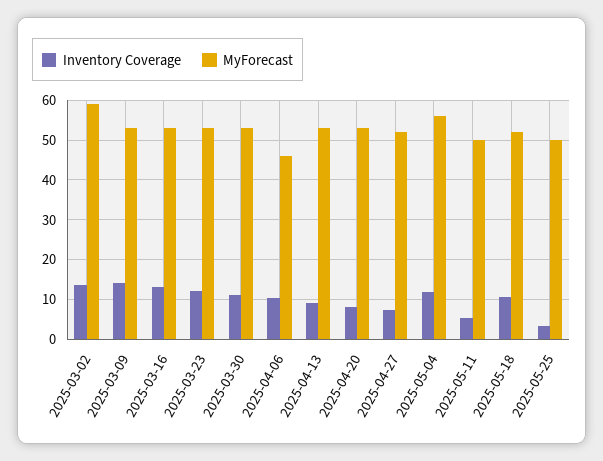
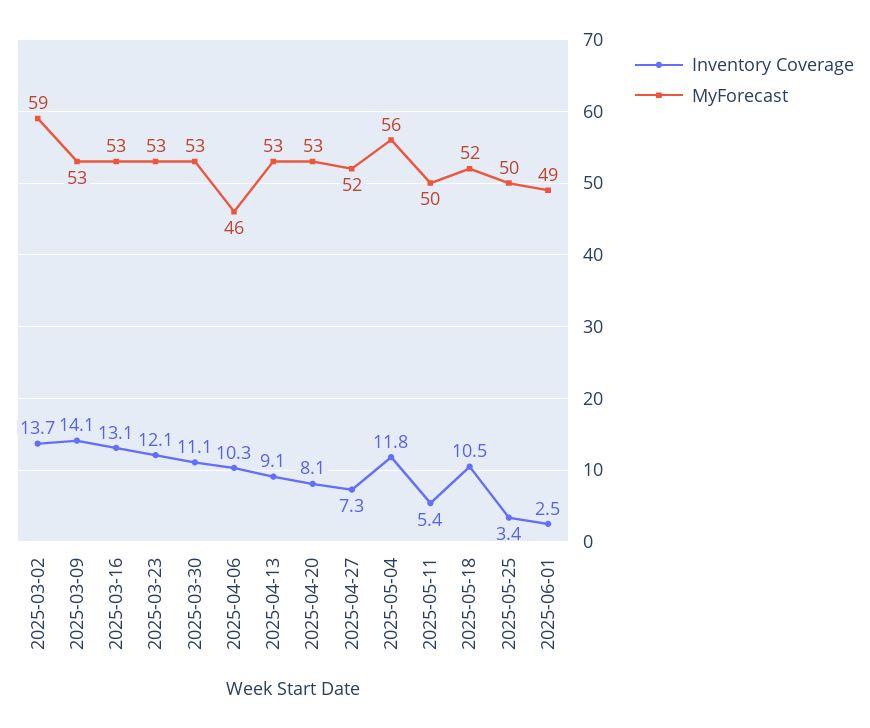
Inventory Coverage, 2025-06-01: none -> 2.5
MyForecast, 2025-06-01: none -> 49

